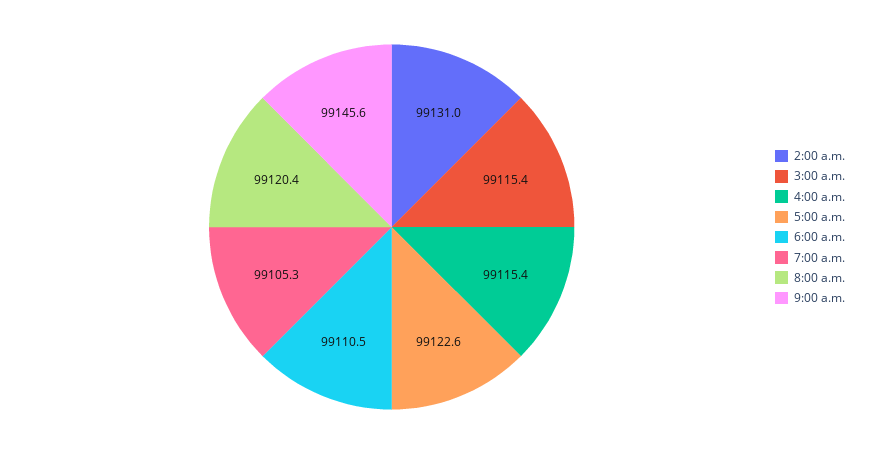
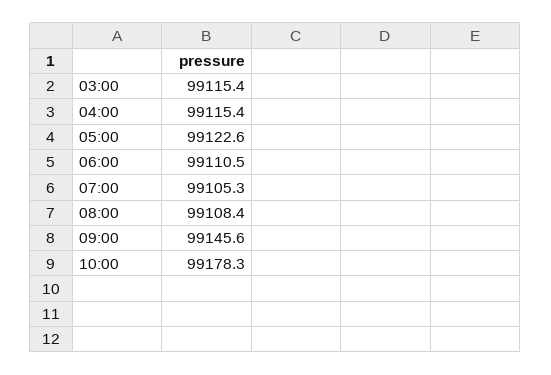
2:00 a.m.: 99131 -> none
8:00 a.m.: 99120.4 -> 99108.4
10:00: none -> 99178.3

